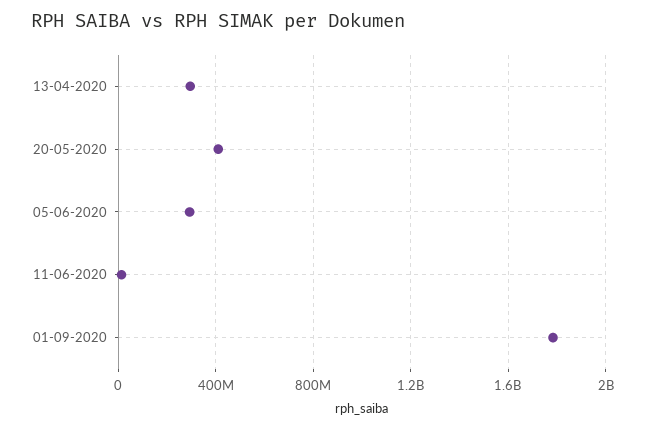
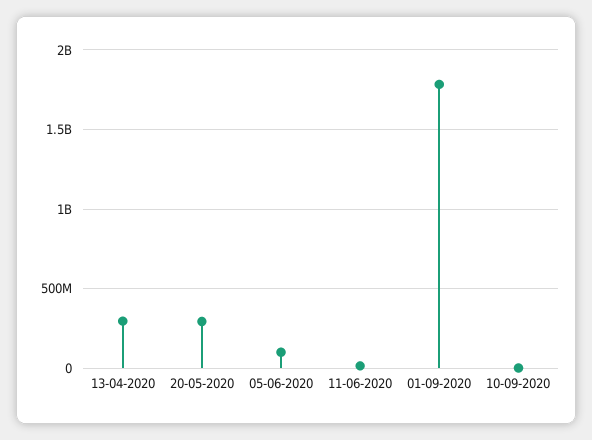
20-05-2020: 400000000 -> 300000000
05-06-2020: 300000000 -> 100000000
10-09-2020: none -> 0

